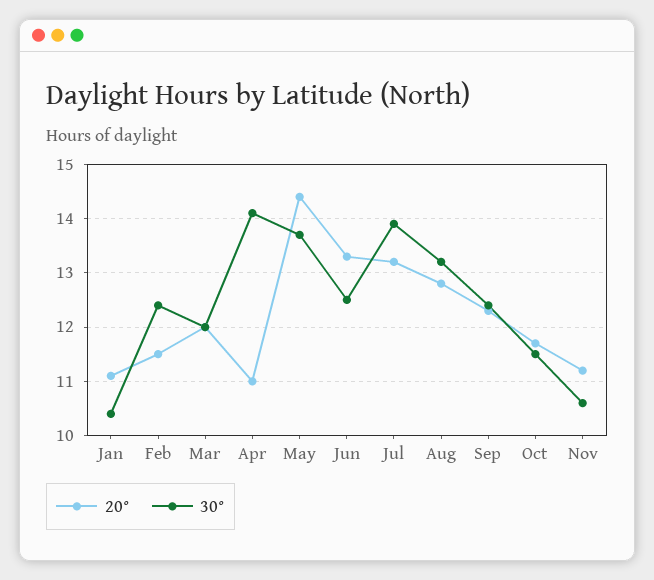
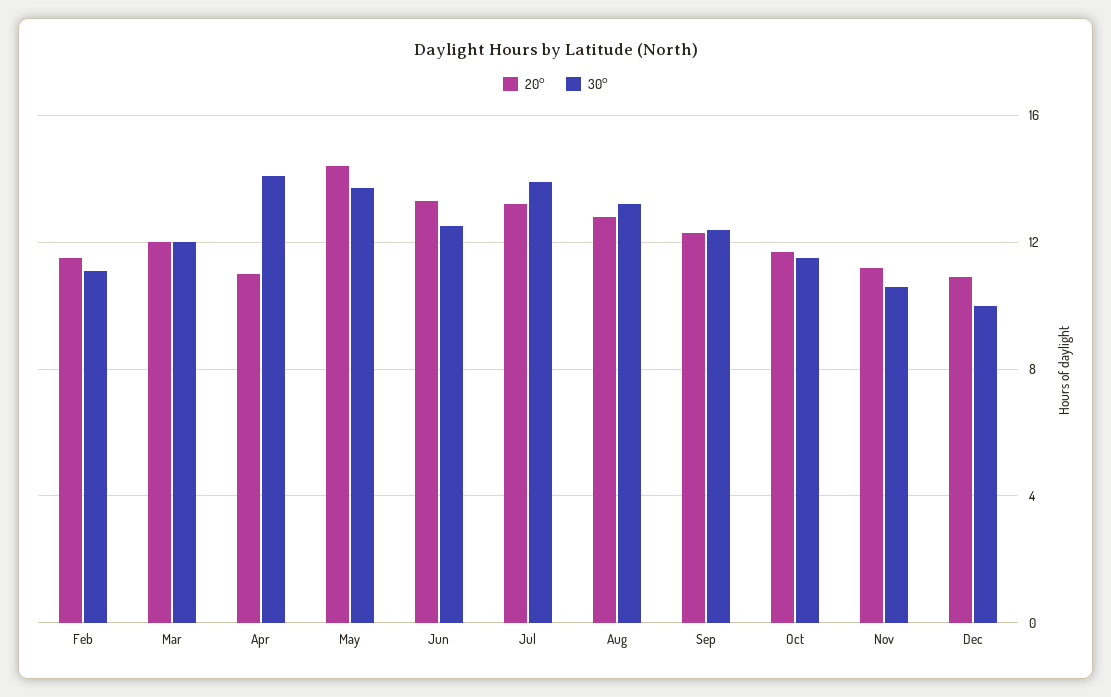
20°, Jan: 11 -> none
30°, Jan: 10.5 -> none
30°, Feb: 12.5 -> 11
20°, Dec: none -> 11
30°, Dec: none -> 10

